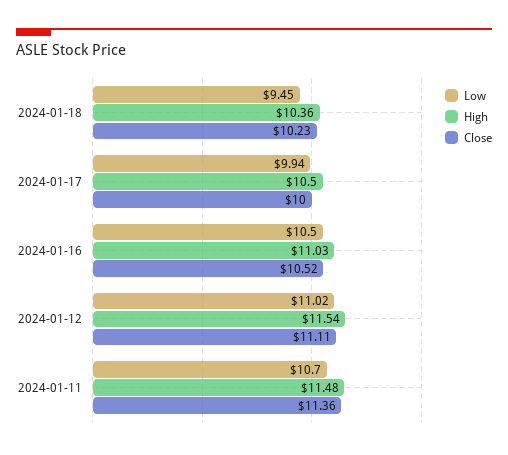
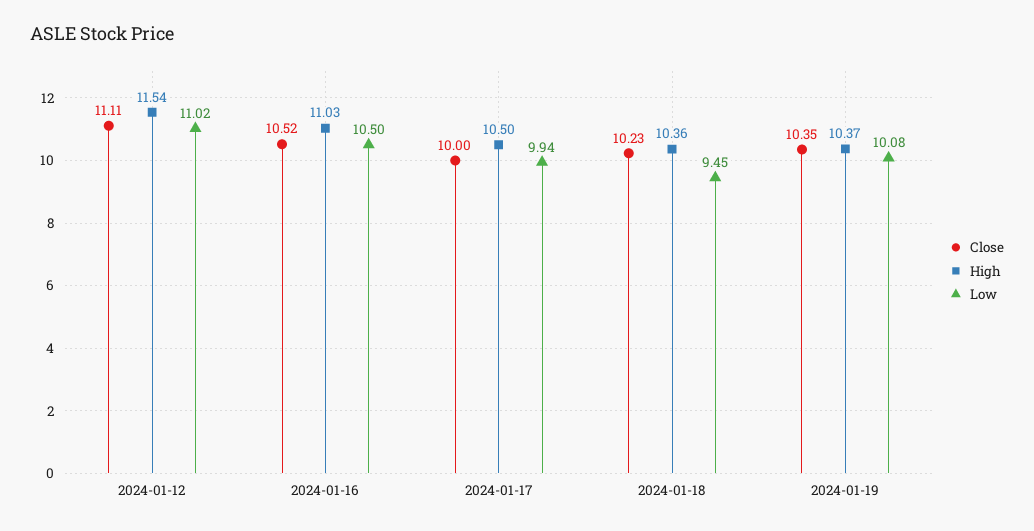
Low, 2024-01-11: 10.7 -> none
High, 2024-01-11: 11.48 -> none
Close, 2024-01-11: 11.36 -> none
Close, 2024-01-19: none -> 10.35
High, 2024-01-19: none -> 10.37
Low, 2024-01-19: none -> 10.08

